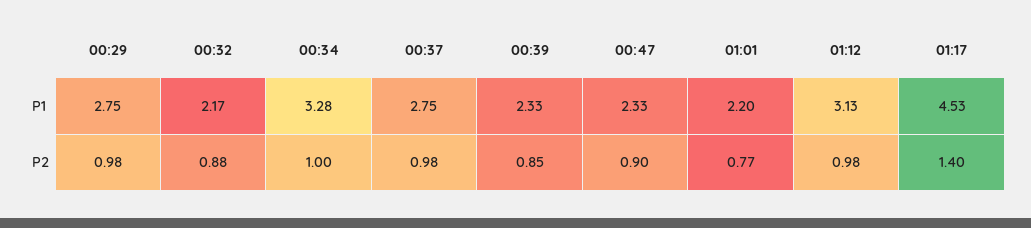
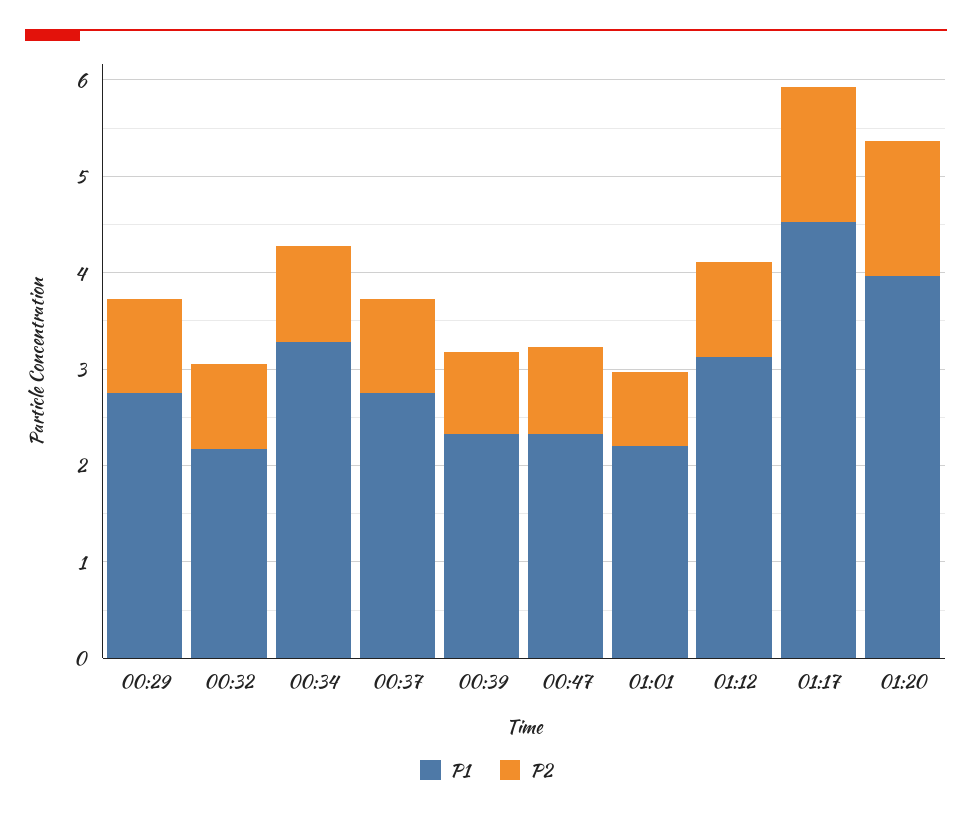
P1, 01:20: none -> 4
P2, 01:20: none -> 1.4

